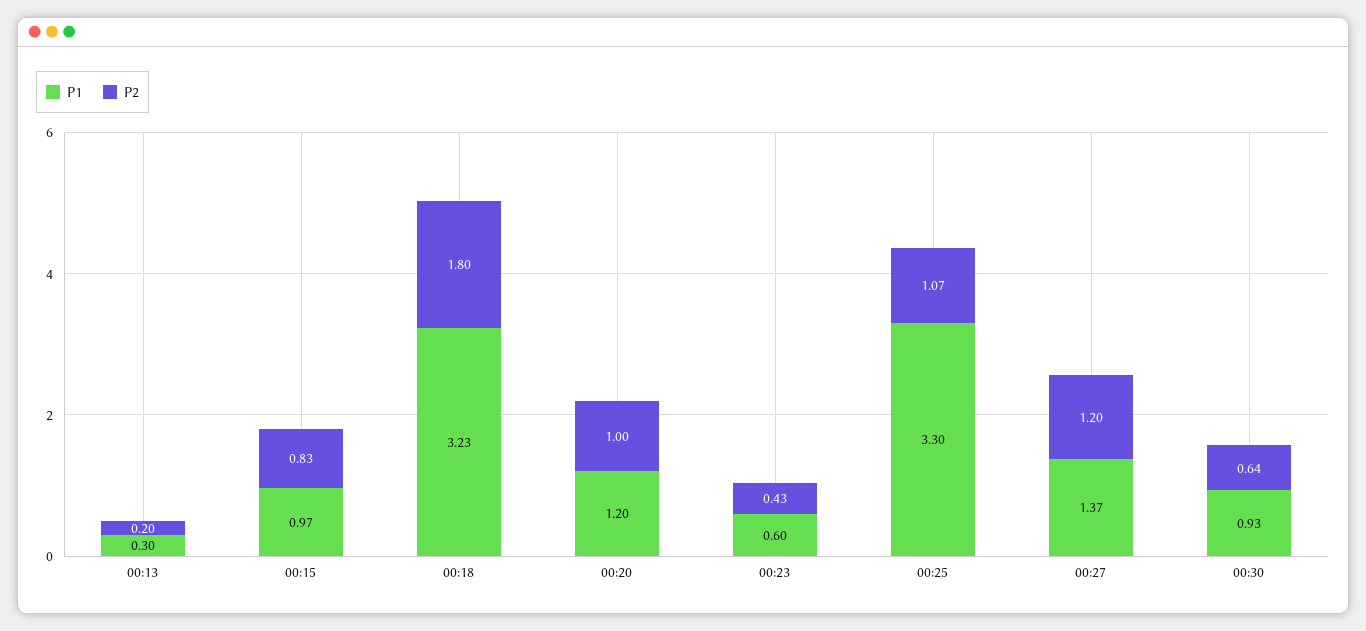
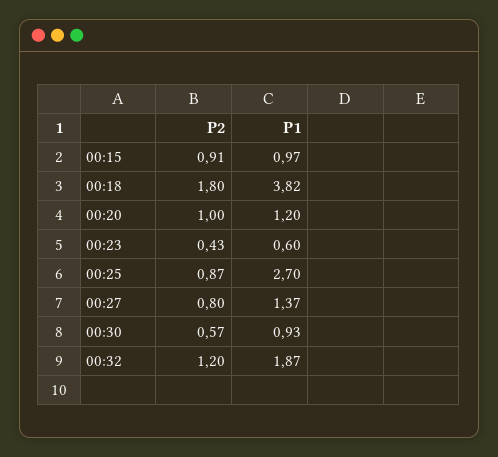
P1, 00:13: 0.3 -> none
P2, 00:13: 0.2 -> none
P2, 00:15: 0.83 -> 0.91
P1, 00:18: 3.23 -> 3.82
P1, 00:25: 3.3 -> 2.7
P2, 00:25: 1.07 -> 0.87
P2, 00:27: 1.2 -> 0.8
P2, 00:30: 0.64 -> 0.57
P2, 00:32: none -> 1.2
P1, 00:32: none -> 1.87

